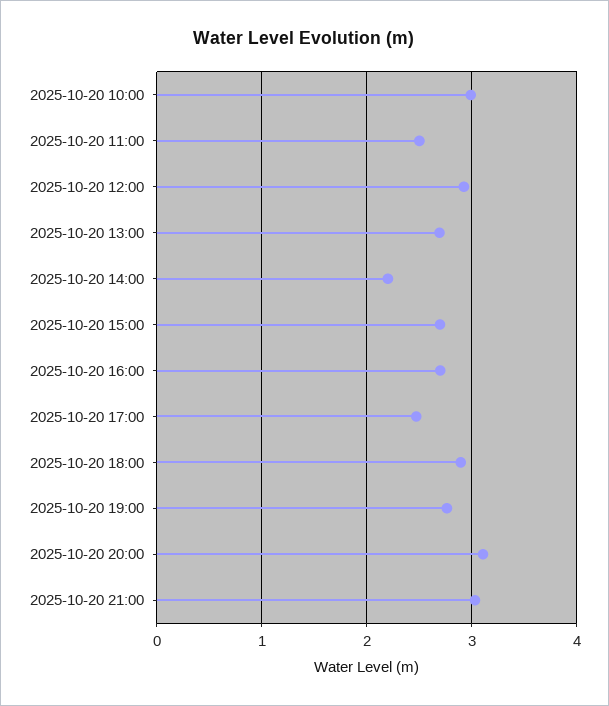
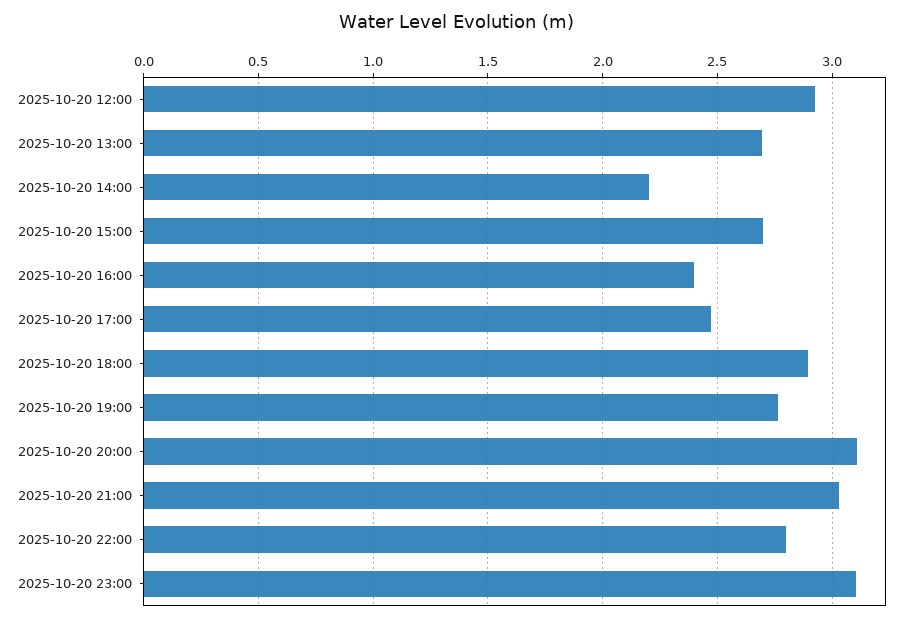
2025-10-20 10:00: 3 -> none
2025-10-20 11:00: 2.5 -> none
2025-10-20 16:00: 2.7 -> 2.4
2025-10-20 22:00: none -> 2.8
2025-10-20 23:00: none -> 3.1

